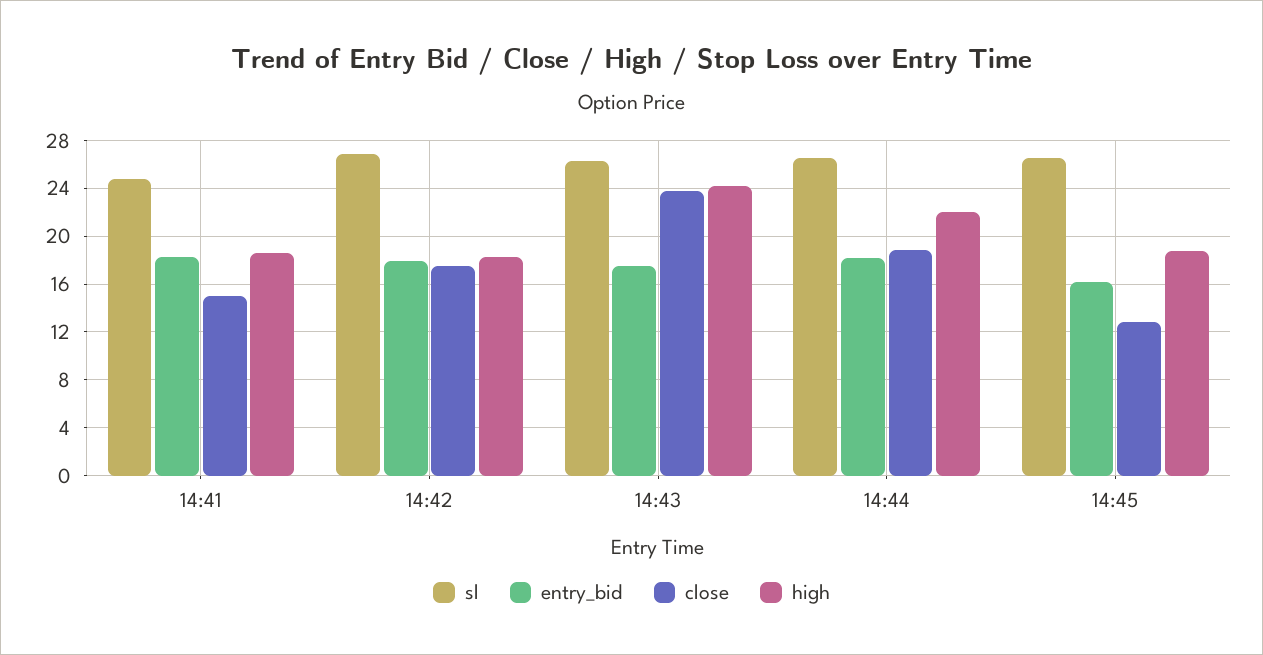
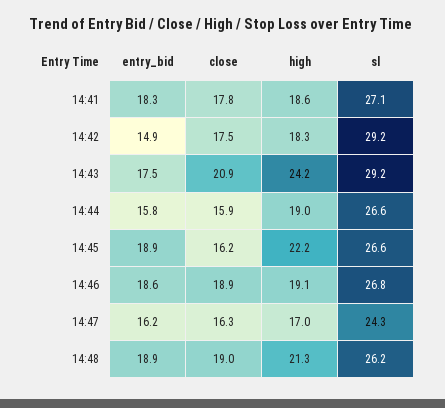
sl, 14:41: 25 -> 27.1
close, 14:41: 15 -> 17.8
sl, 14:42: 27 -> 29.2
entry_bid, 14:42: 18 -> 14.9
sl, 14:43: 26 -> 29.2
close, 14:43: 24 -> 20.9
entry_bid, 14:44: 18 -> 15.8
close, 14:44: 19 -> 15.9
high, 14:44: 22 -> 19
entry_bid, 14:45: 16 -> 18.9
close, 14:45: 13 -> 16.2
high, 14:45: 19 -> 22.2
entry_bid, 14:46: none -> 18.6
close, 14:46: none -> 18.9
high, 14:46: none -> 19.1
sl, 14:46: none -> 26.8
entry_bid, 14:47: none -> 16.2
close, 14:47: none -> 16.3
high, 14:47: none -> 17
sl, 14:47: none -> 24.3
entry_bid, 14:48: none -> 18.9
close, 14:48: none -> 19
high, 14:48: none -> 21.3
sl, 14:48: none -> 26.2

